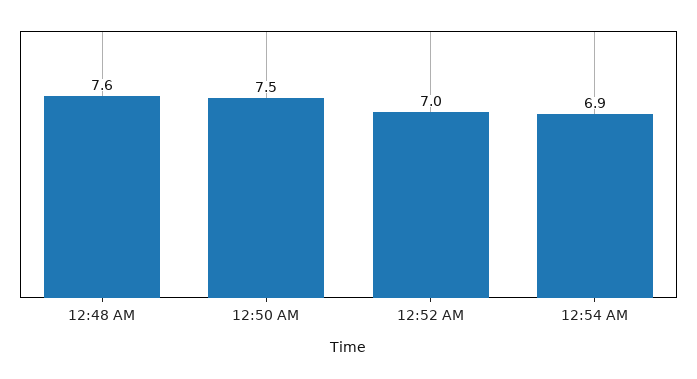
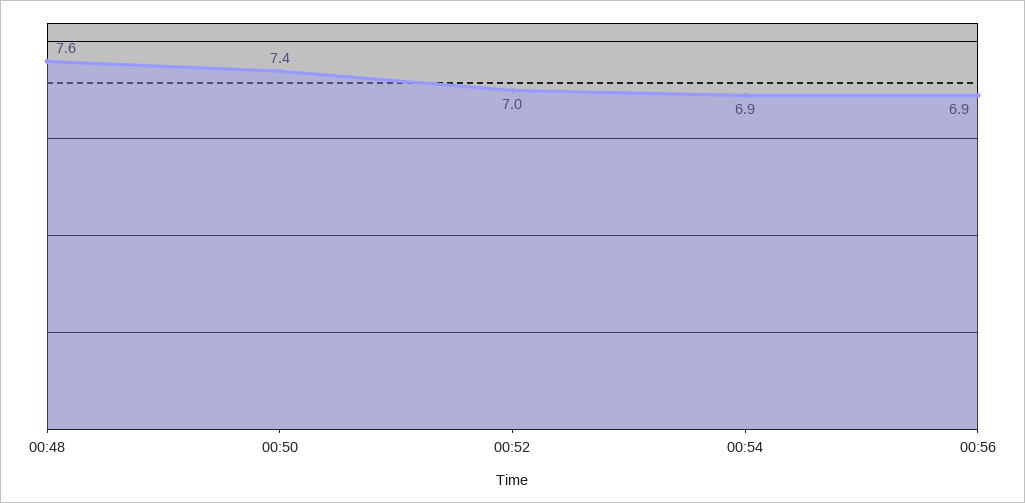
12:50 AM: 7.5 -> 7.4
00:56: none -> 6.9

